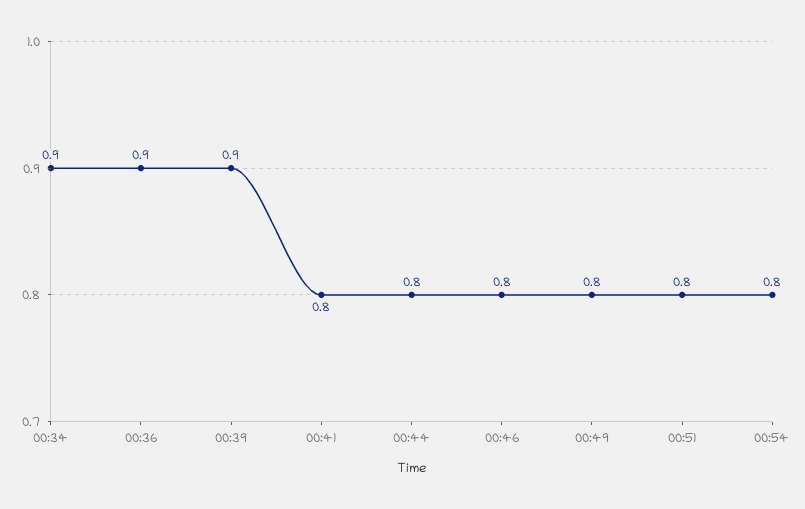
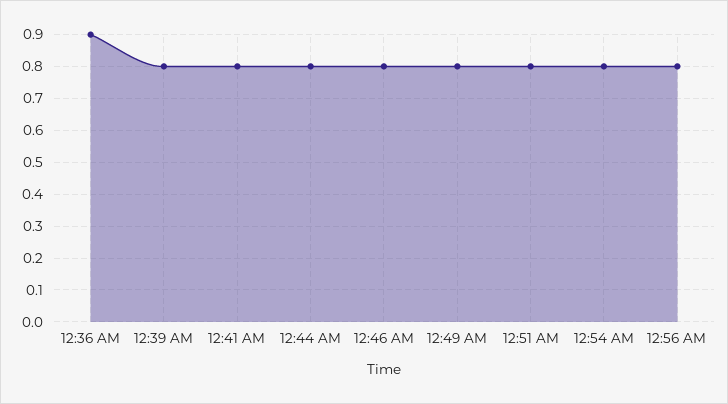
00:34: 0.9 -> none
00:39: 0.9 -> 0.8
12:56 AM: none -> 0.8

